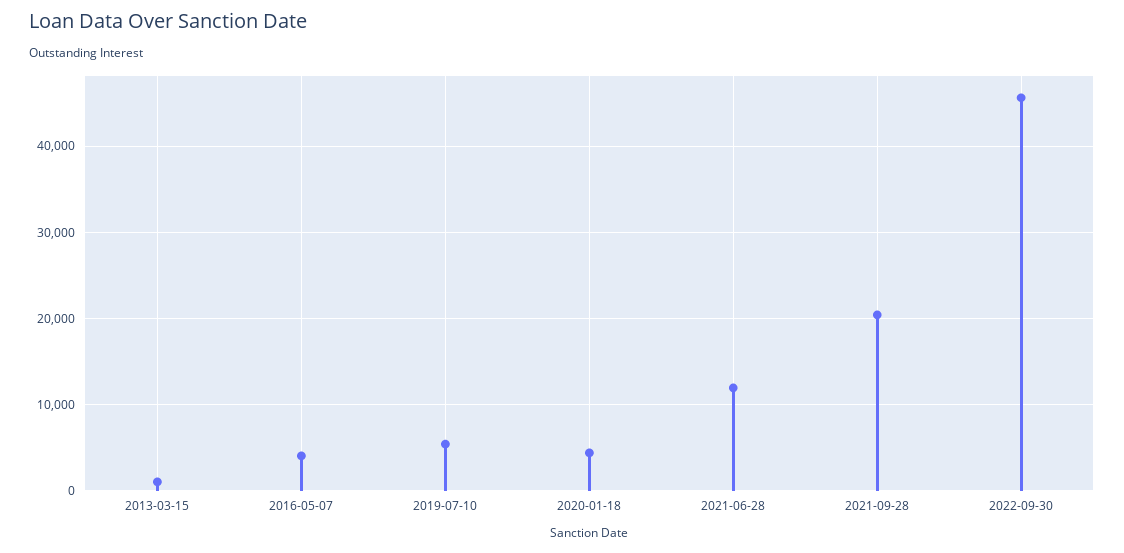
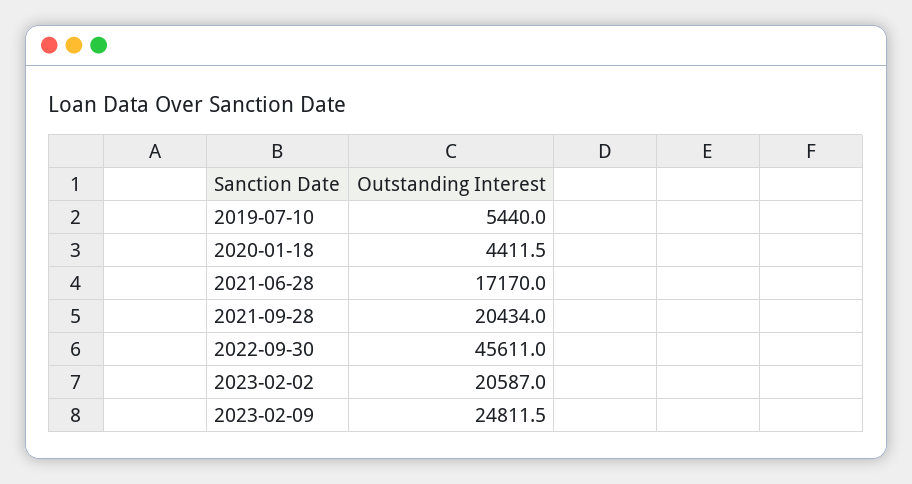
2013-03-15: 1000 -> none
2016-05-07: 4000 -> none
2021-06-28: 12000 -> 17170
2023-02-02: none -> 20587
2023-02-09: none -> 24811.5

